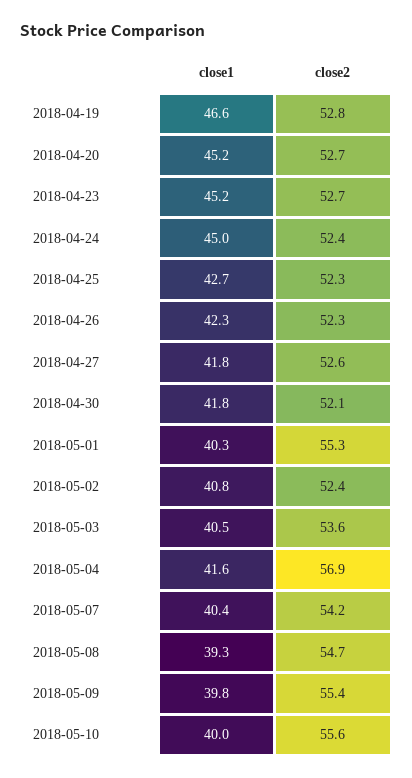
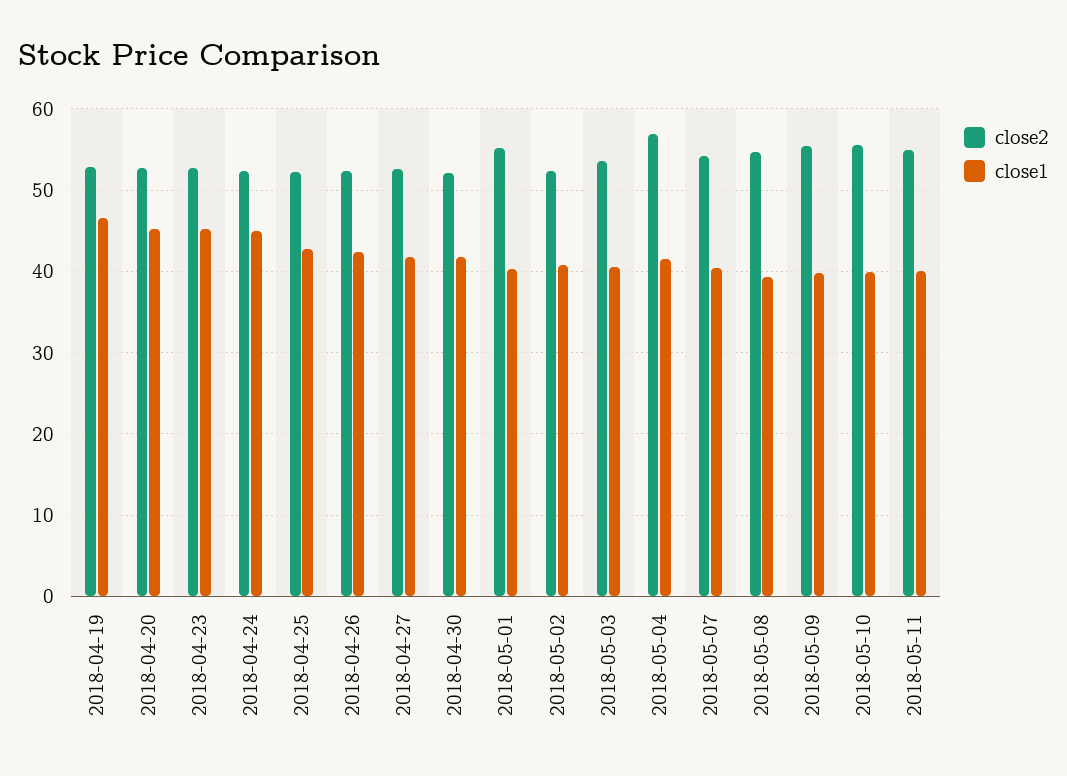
close2, 2018-05-11: none -> 55
close1, 2018-05-11: none -> 40

